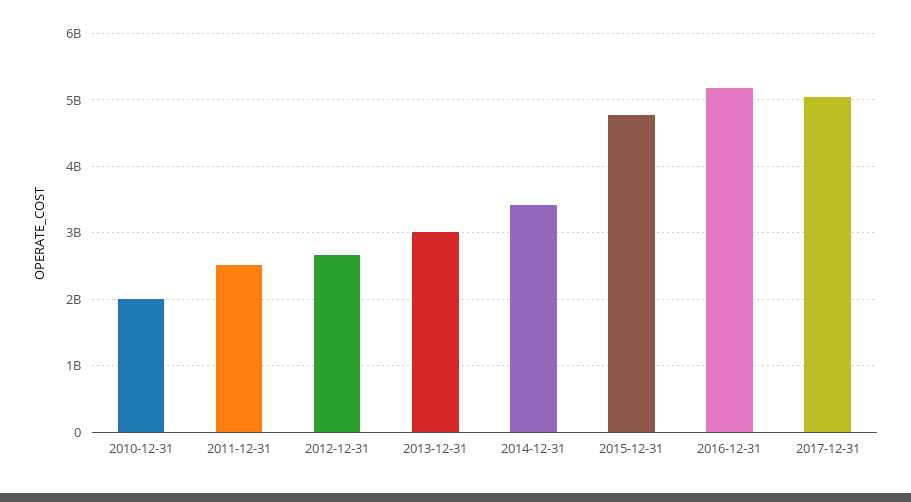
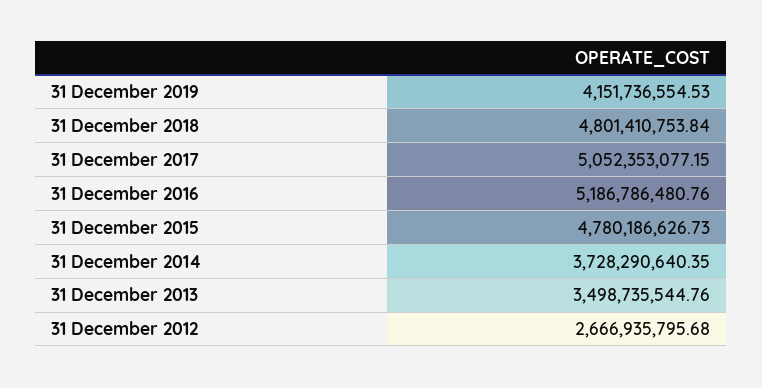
2010-12-31: 2000000000 -> none
2011-12-31: 2500000000 -> none
2013-12-31: 3000000000 -> 3498735544.76
2014-12-31: 3400000000 -> 3728290640.35
31 December 2019: none -> 4151736554.53
31 December 2018: none -> 4801410753.84

